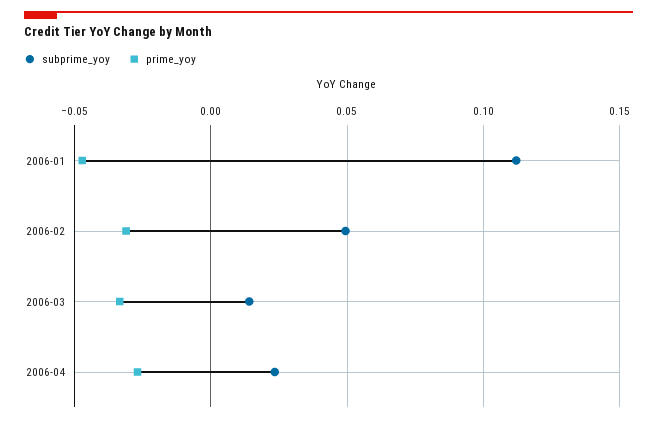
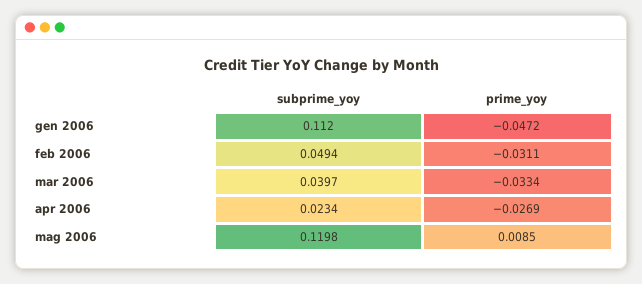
subprime_yoy, 2006-03: 0.015 -> 0.0397
subprime_yoy, mag 2006: none -> 0.1198
prime_yoy, mag 2006: none -> 0.0085

